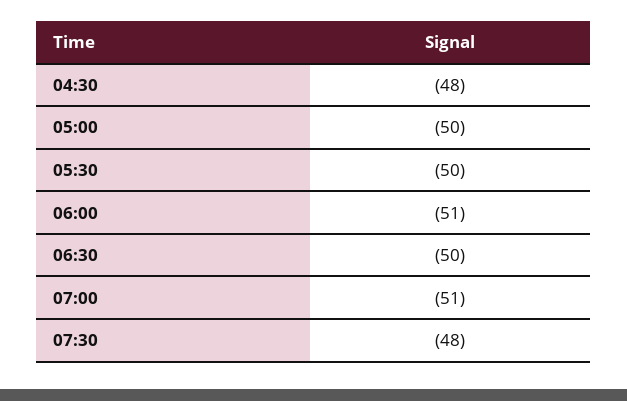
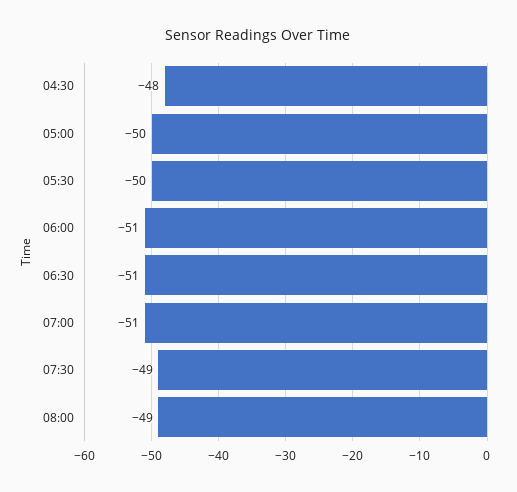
06:30: -50 -> -51
07:30: -48 -> -49
08:00: none -> -49

